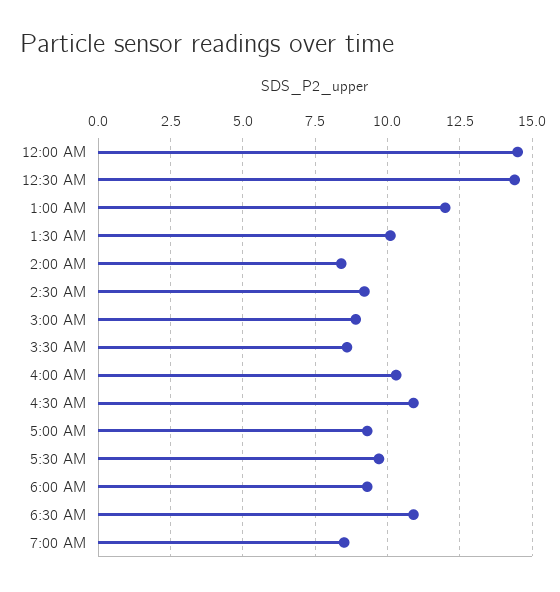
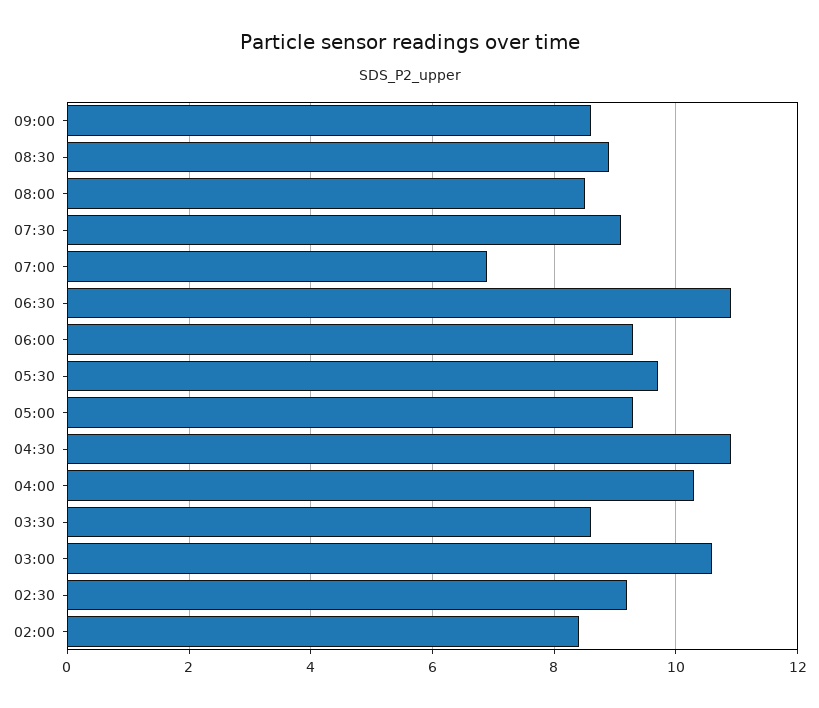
12:00 AM: 14.5 -> none
12:30 AM: 14.5 -> none
1:00 AM: 12 -> none
1:30 AM: 10 -> none
3:00 AM: 9 -> 10.5
7:00 AM: 8.5 -> 7
09:00: none -> 8.5
08:30: none -> 9
08:00: none -> 8.5
07:30: none -> 9

